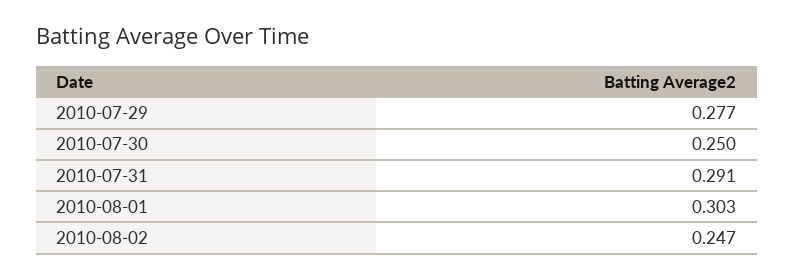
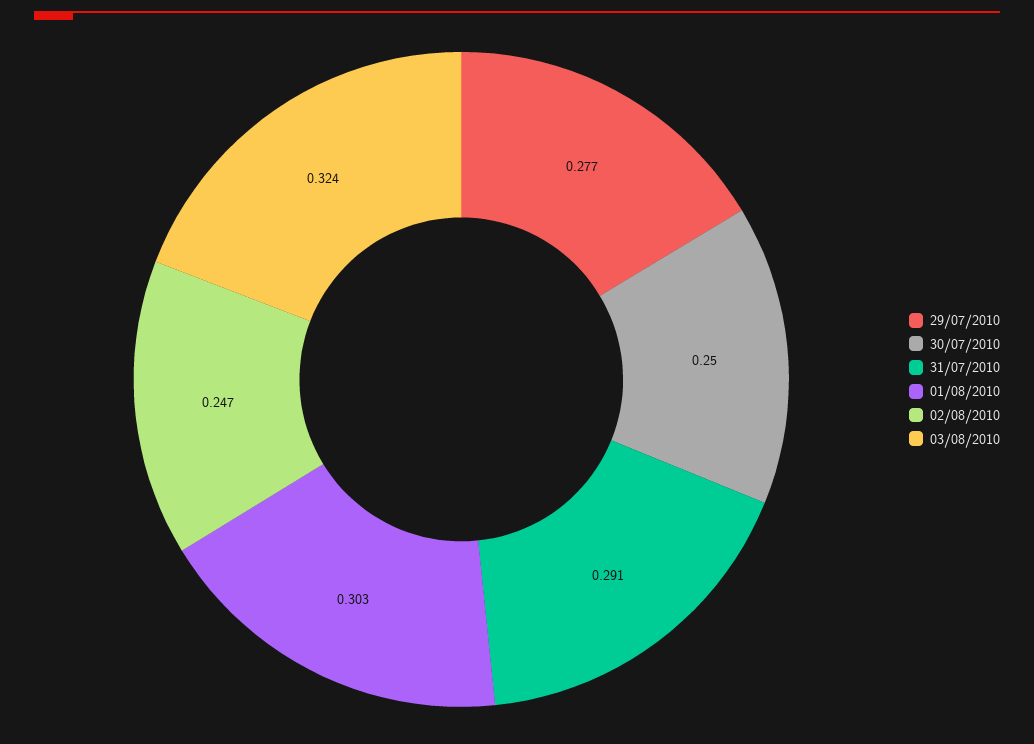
03/08/2010: none -> 0.324

